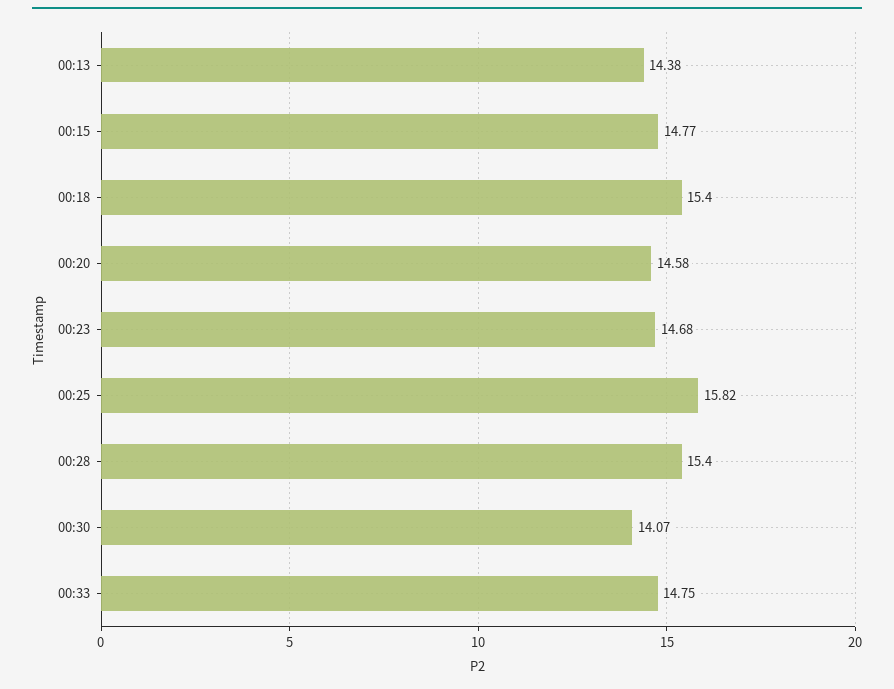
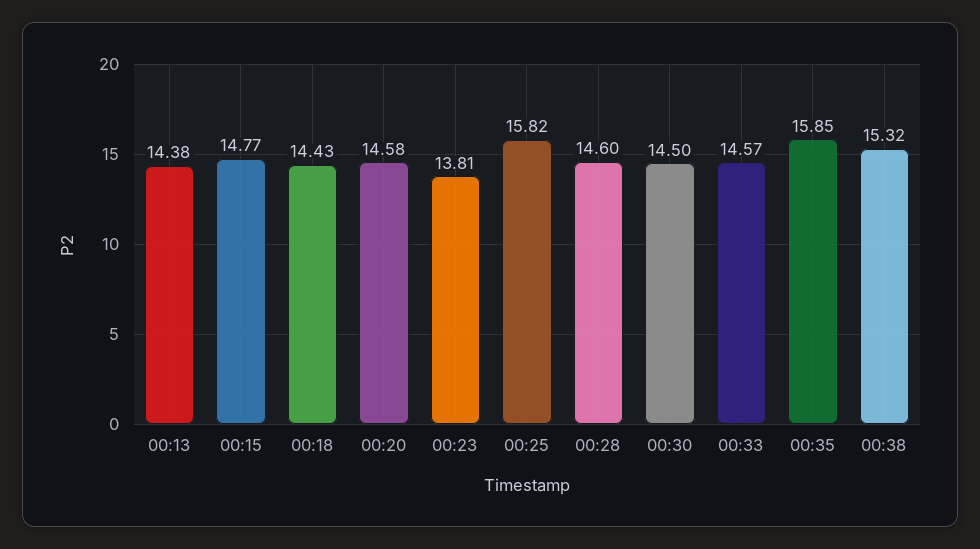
00:18: 15.4 -> 14.43
00:23: 14.68 -> 13.81
00:28: 15.4 -> 14.6
00:30: 14.07 -> 14.5
00:33: 14.75 -> 14.57
00:35: none -> 15.85
00:38: none -> 15.32

